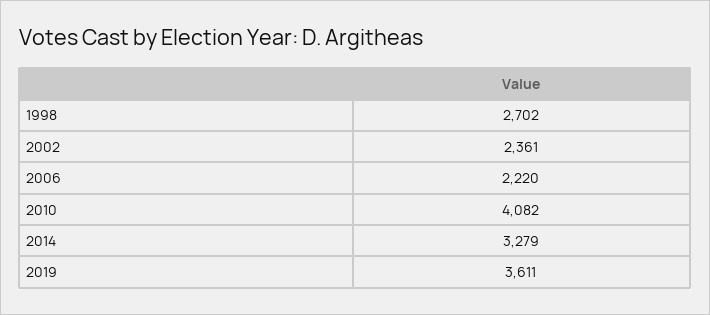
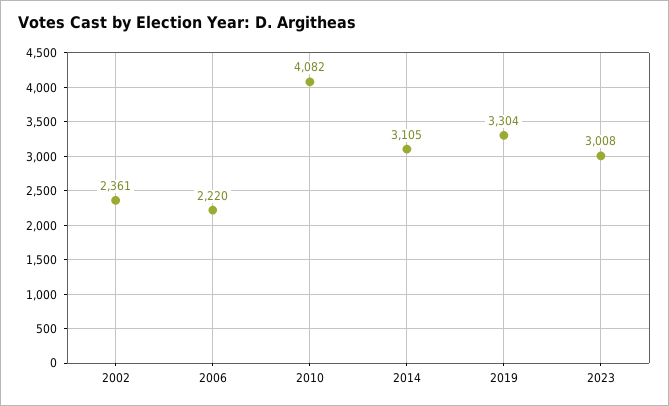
1998: 2702 -> none
2014: 3279 -> 3105
2019: 3611 -> 3304
2023: none -> 3008

